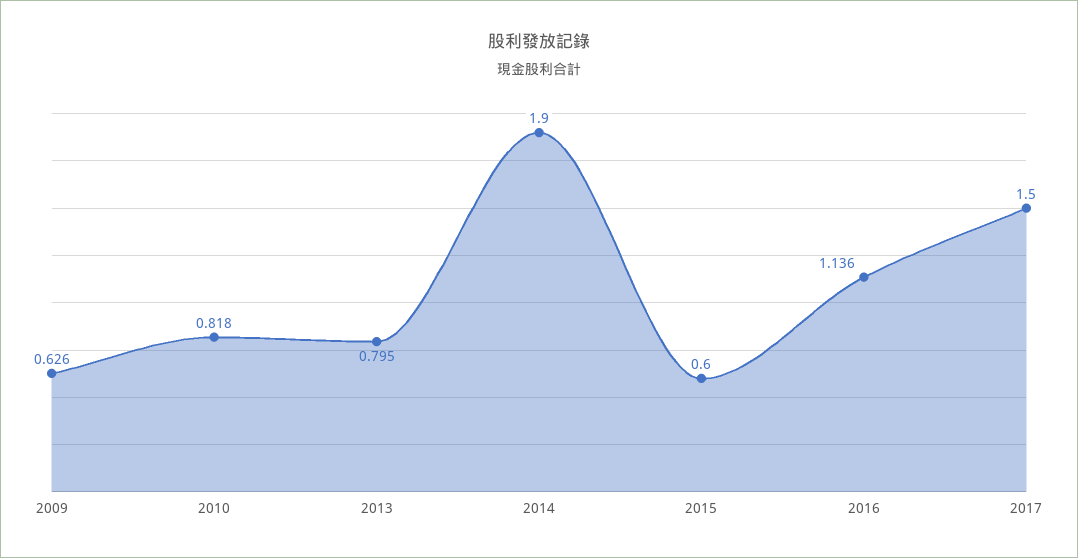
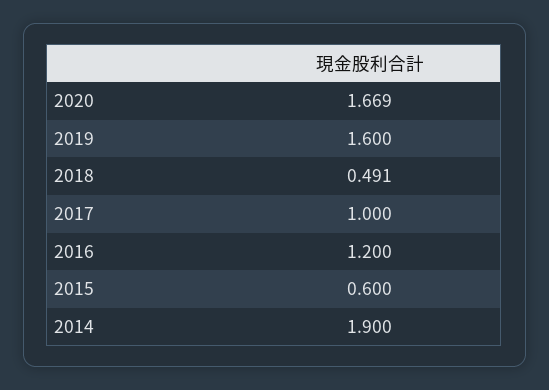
2009: 0.626 -> none
2010: 0.818 -> none
2013: 0.795 -> none
2016: 1.136 -> 1.2
2017: 1.5 -> 1
2020: none -> 1.669
2019: none -> 1.6
2018: none -> 0.491

